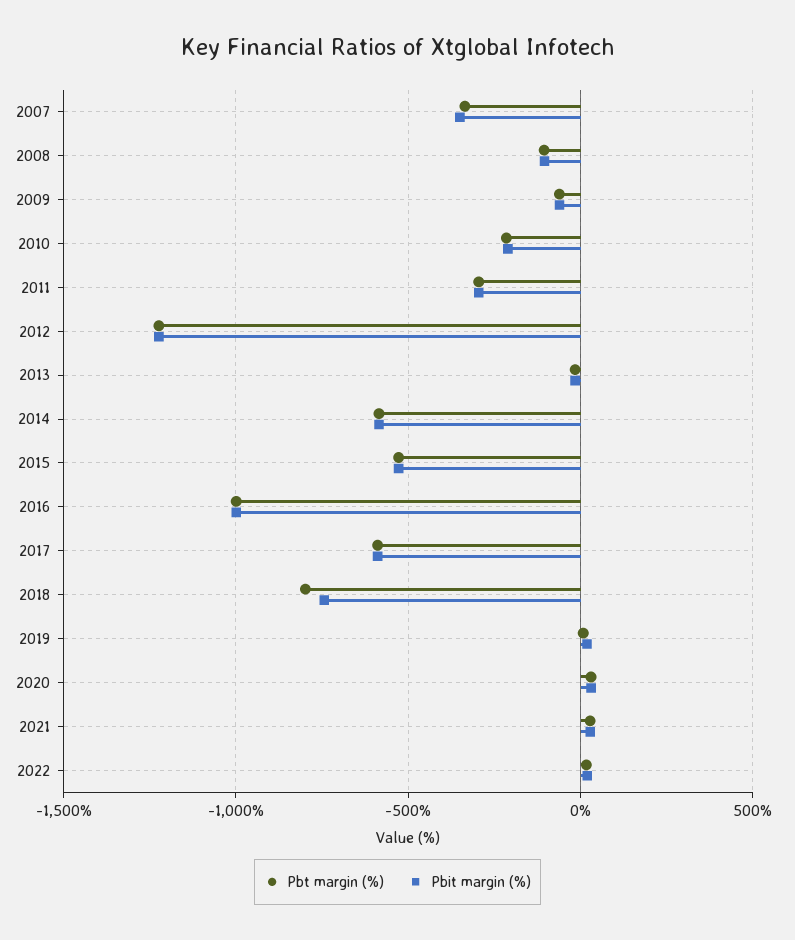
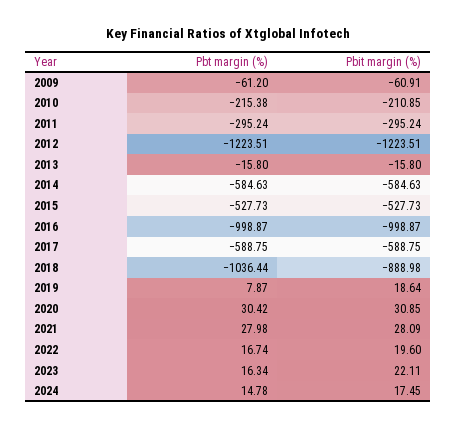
Pbt margin (%), 2007: -350 -> none
Pbit margin (%), 2007: -350 -> none
Pbt margin (%), 2008: -100 -> none
Pbit margin (%), 2008: -100 -> none
Pbt margin (%), 2018: -800 -> -1036.44
Pbit margin (%), 2018: -750 -> -888.98
Pbt margin (%), 2023: none -> 16.34
Pbit margin (%), 2023: none -> 22.11
Pbt margin (%), 2024: none -> 14.78
Pbit margin (%), 2024: none -> 17.45

